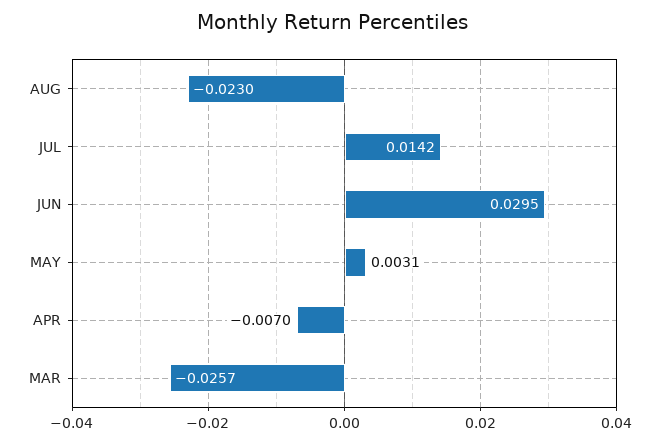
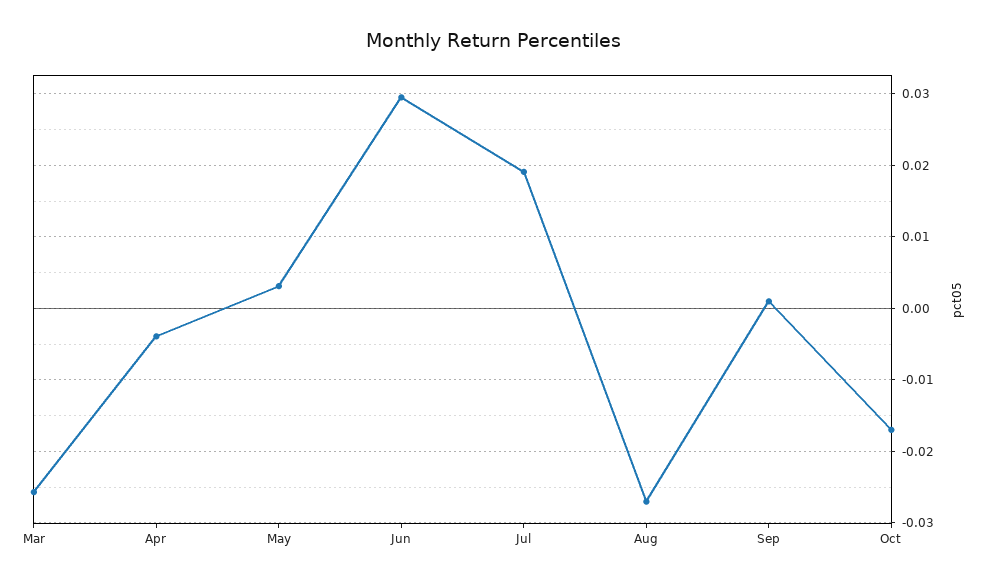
AUG: -0.023 -> -0.027
JUL: 0.0142 -> 0.019
APR: -0.007 -> -0.004
Sep: none -> 0.001
Oct: none -> -0.017

